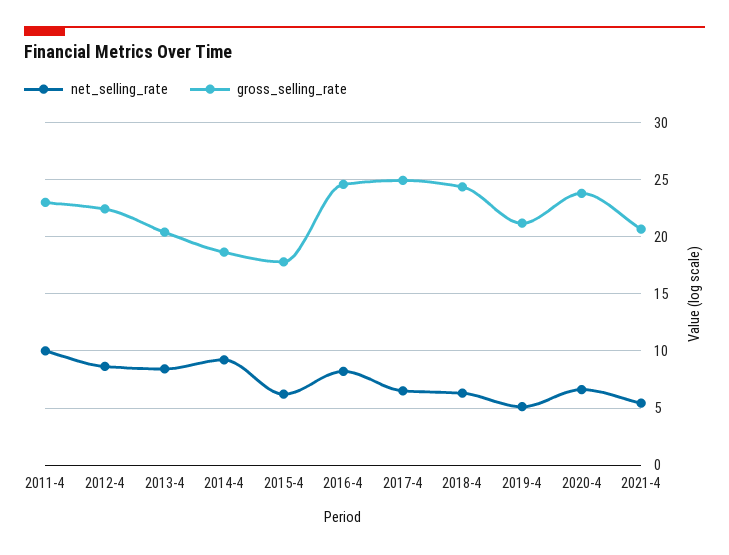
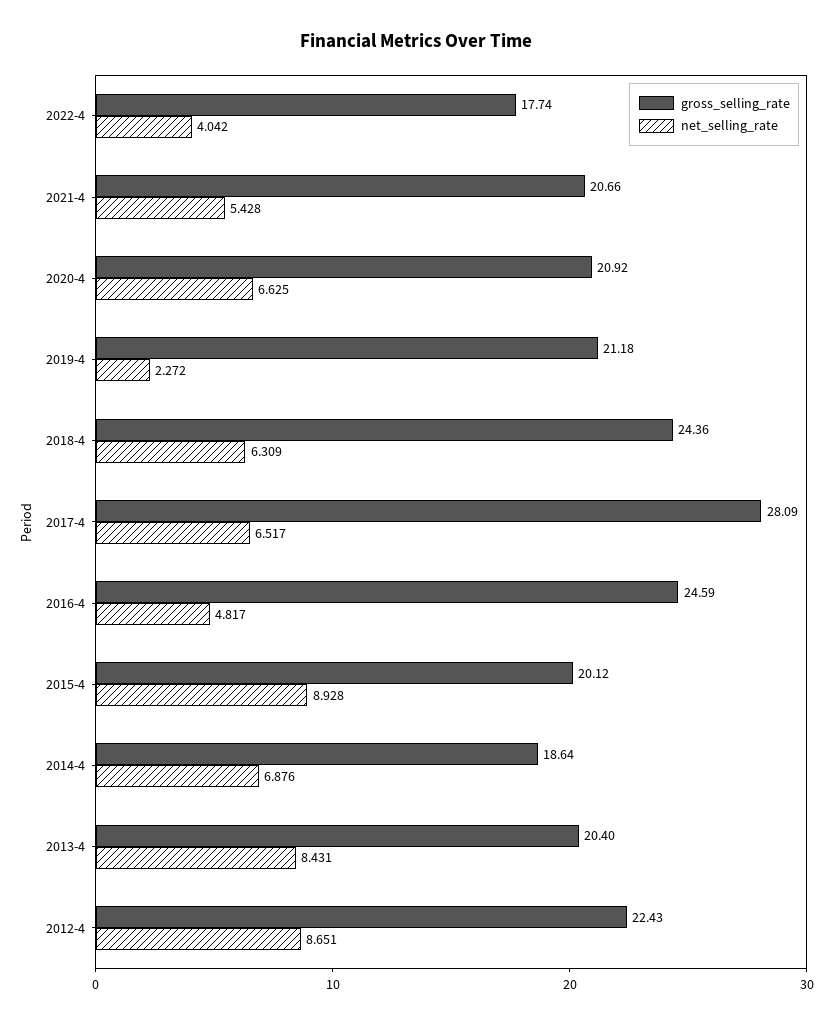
net_selling_rate, 2011-4: 10 -> none
gross_selling_rate, 2011-4: 23 -> none
net_selling_rate, 2014-4: 9 -> 6.876
net_selling_rate, 2015-4: 6 -> 8.928
gross_selling_rate, 2015-4: 18 -> 20.12
net_selling_rate, 2016-4: 8 -> 4.817
gross_selling_rate, 2017-4: 25 -> 28.09
net_selling_rate, 2019-4: 5 -> 2.272
gross_selling_rate, 2020-4: 24 -> 20.92
gross_selling_rate, 2022-4: none -> 17.74
net_selling_rate, 2022-4: none -> 4.042

